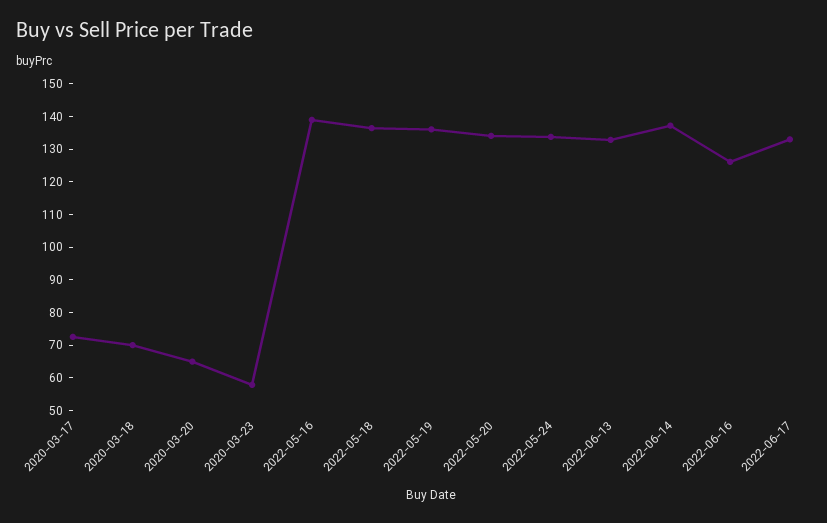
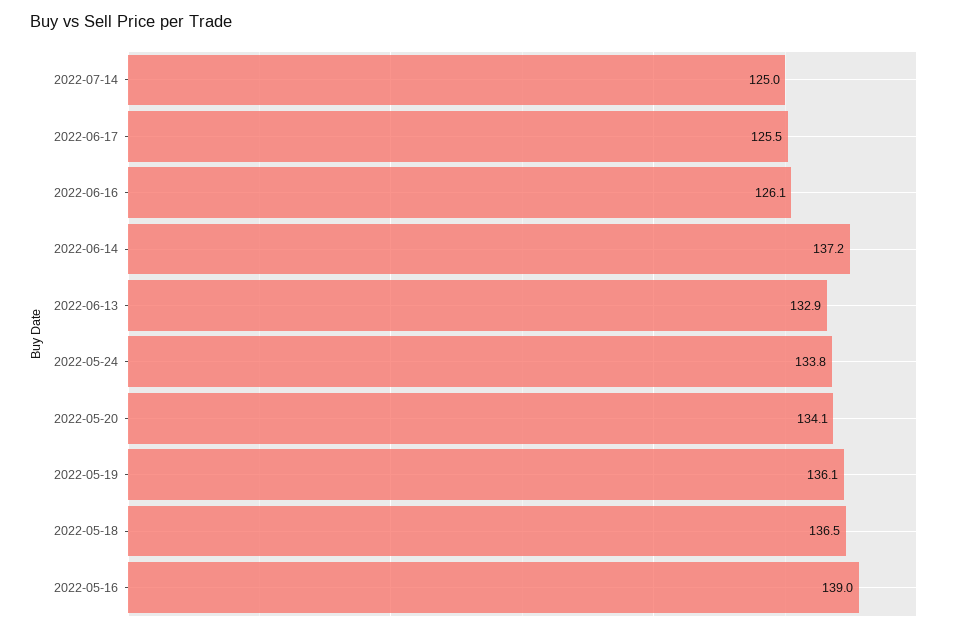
2020-03-17: 72.5 -> none
2020-03-18: 70 -> none
2020-03-20: 65 -> none
2020-03-23: 57.5 -> none
2022-06-17: 132.5 -> 125.5
2022-07-14: none -> 125

